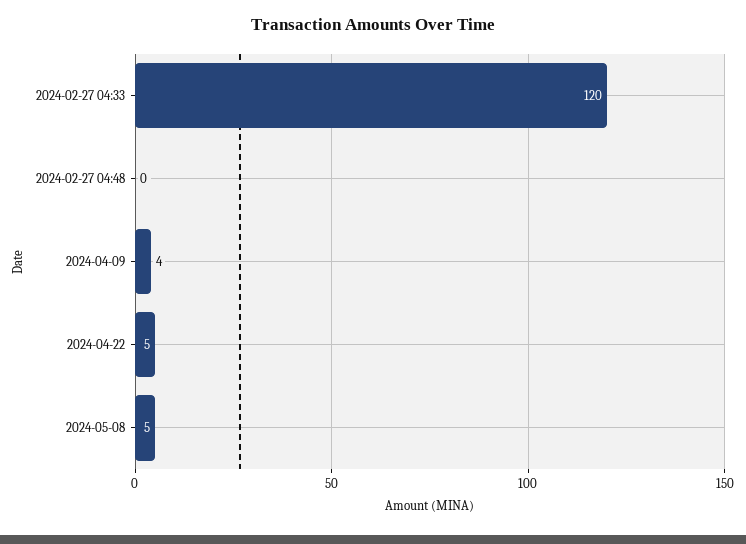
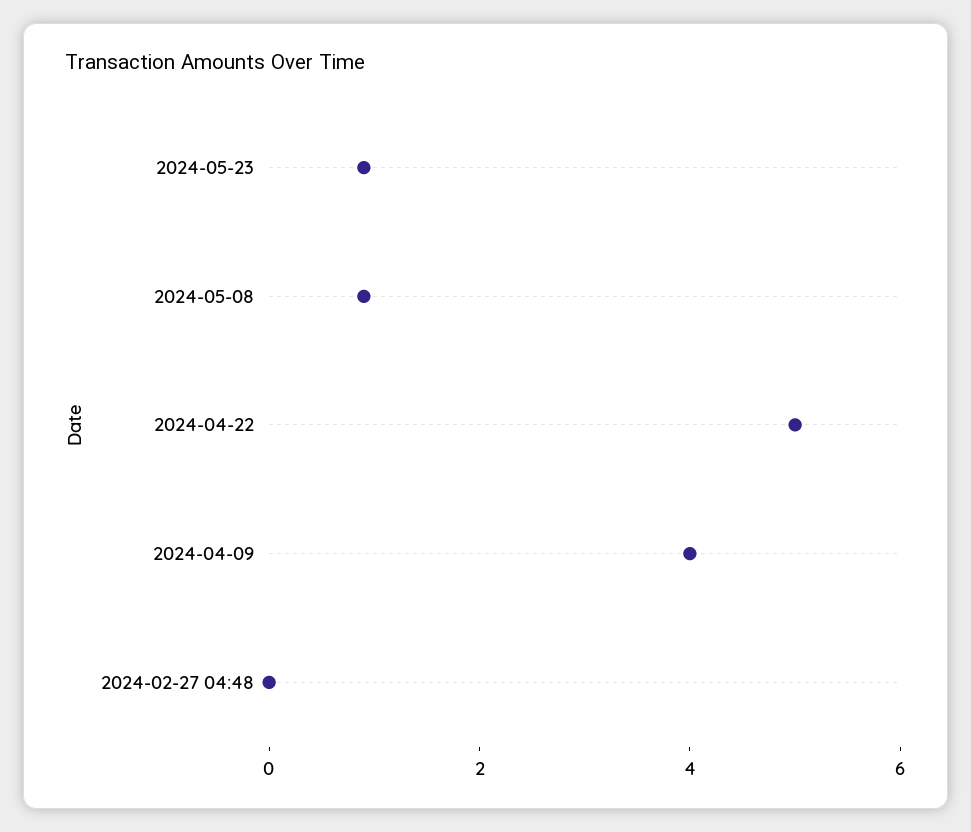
2024-02-27 04:33: 120 -> none
2024-05-08: 5 -> 1
2024-05-23: none -> 1

